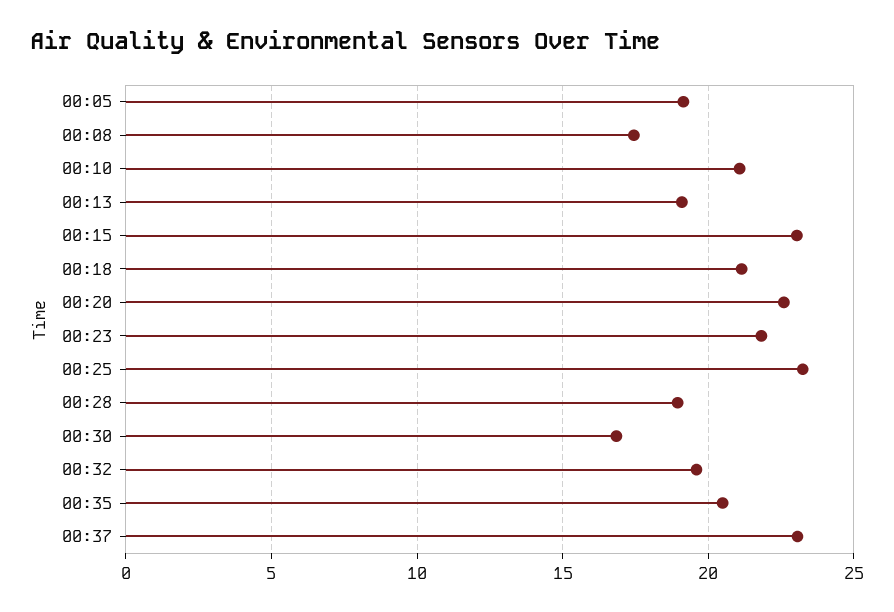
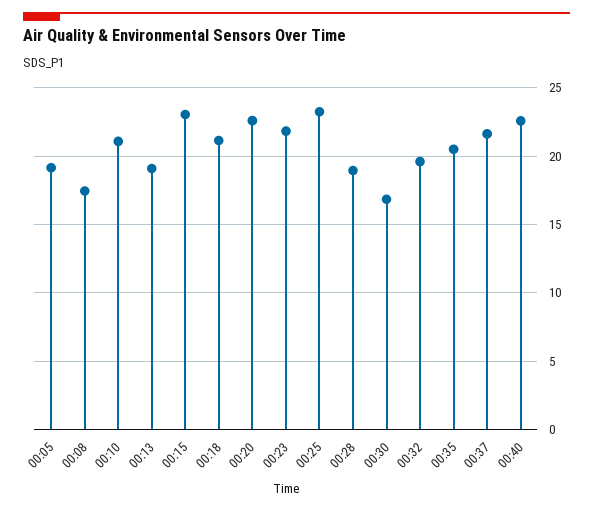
00:37: 23 -> 21.5
00:40: none -> 22.5

